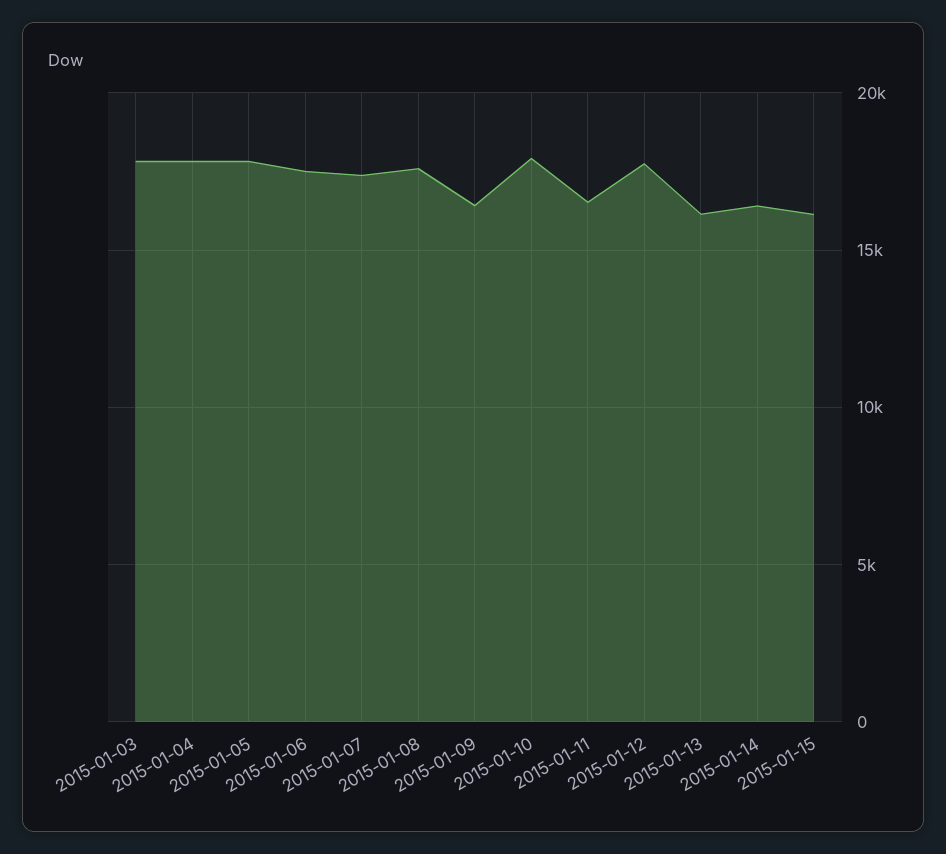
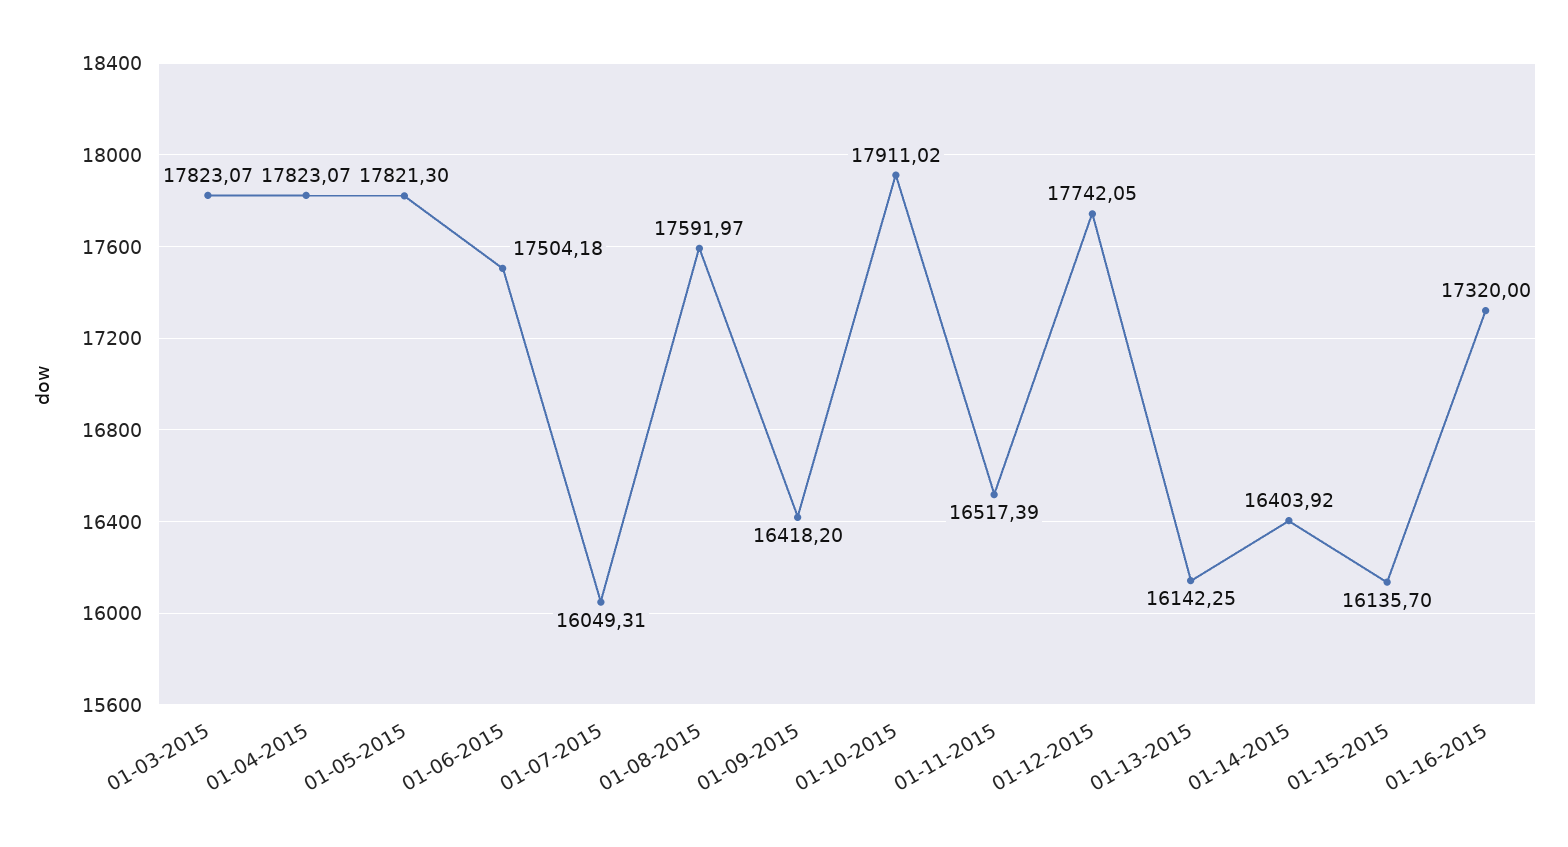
2015-01-07: 17500 -> 16049.31
01-16-2015: none -> 17320

